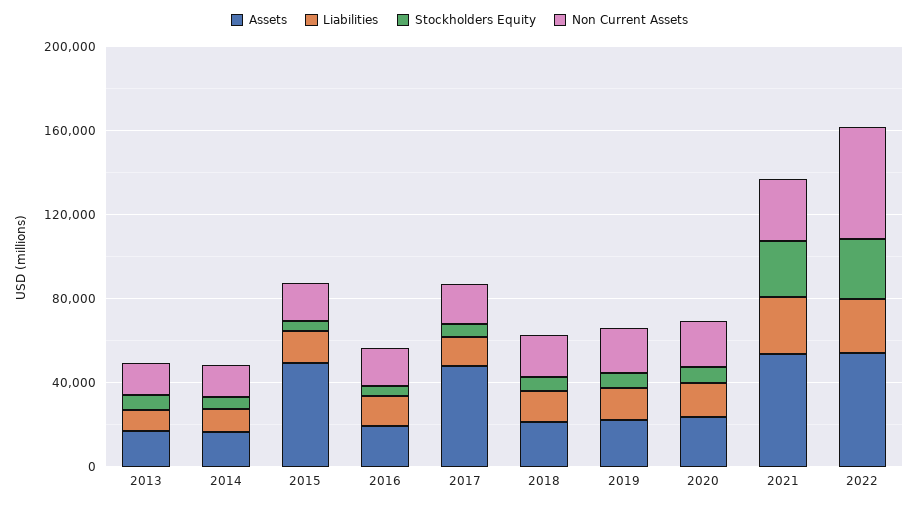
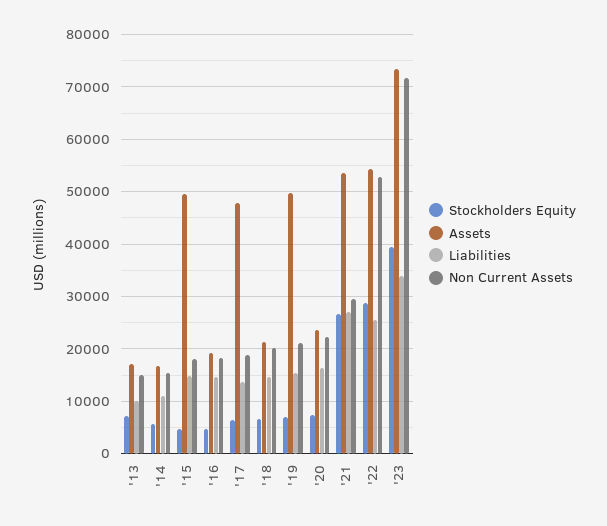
Assets, 2019: 20000 -> 50000
Stockholders Equity, '23: none -> 40000
Assets, '23: none -> 74000
Liabilities, '23: none -> 34000
Non Current Assets, '23: none -> 72000

